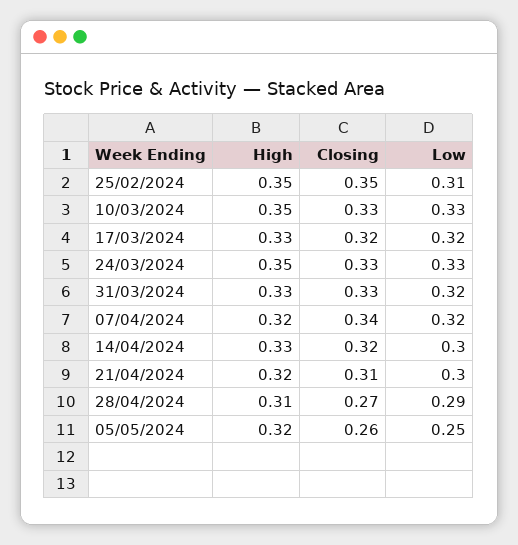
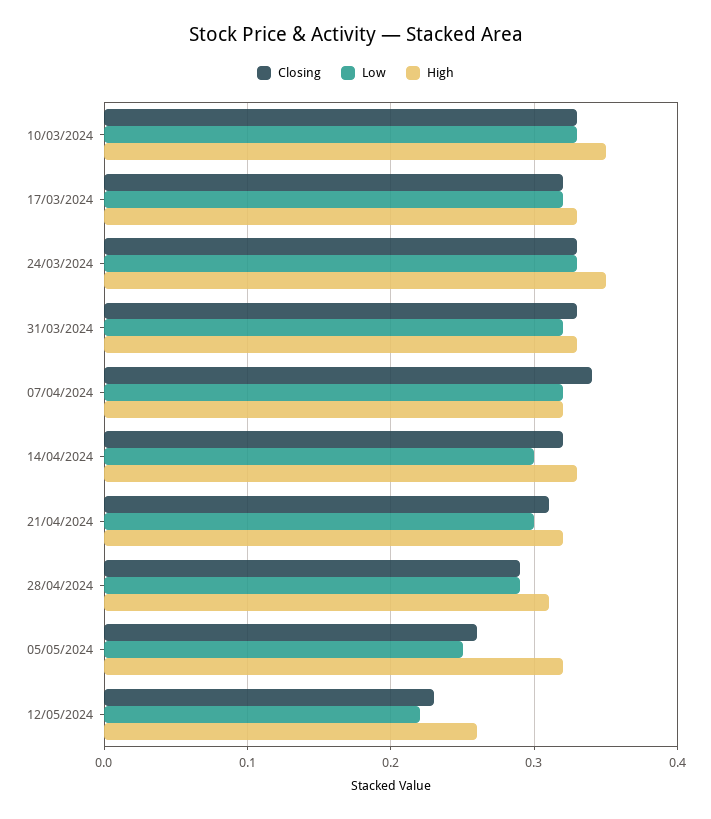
High, 25/02/2024: 0.35 -> none
Closing, 25/02/2024: 0.35 -> none
Low, 25/02/2024: 0.31 -> none
Closing, 28/04/2024: 0.27 -> 0.29
Closing, 12/05/2024: none -> 0.23
Low, 12/05/2024: none -> 0.22
High, 12/05/2024: none -> 0.26

